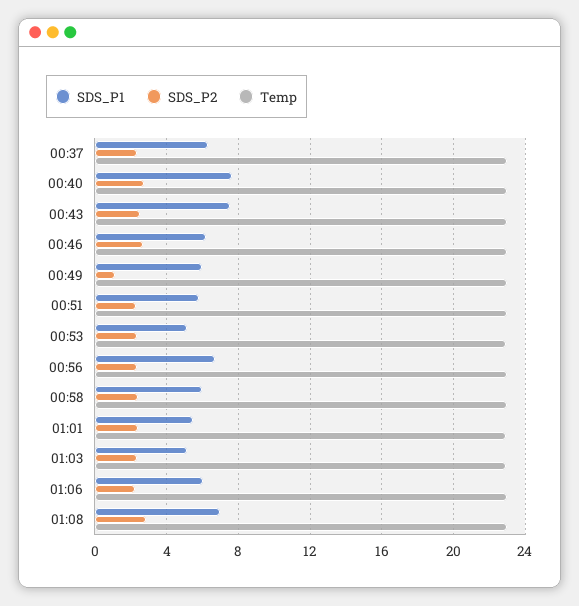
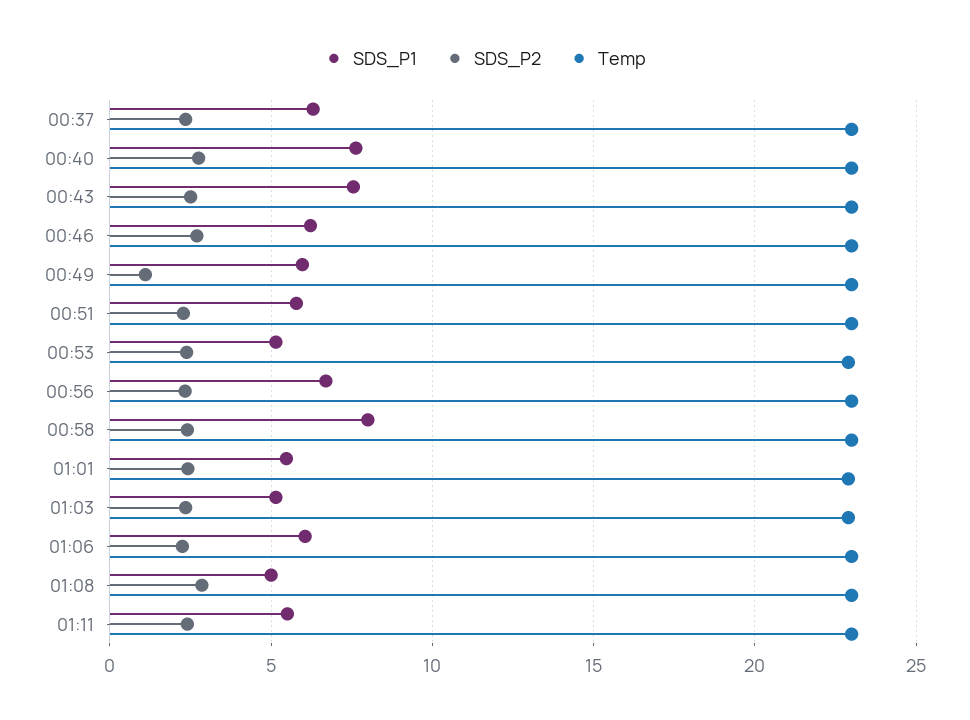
SDS_P1, 00:58: 6 -> 8
SDS_P1, 01:08: 7 -> 5
SDS_P1, 01:11: none -> 5.5
SDS_P2, 01:11: none -> 2.5
Temp, 01:11: none -> 23

